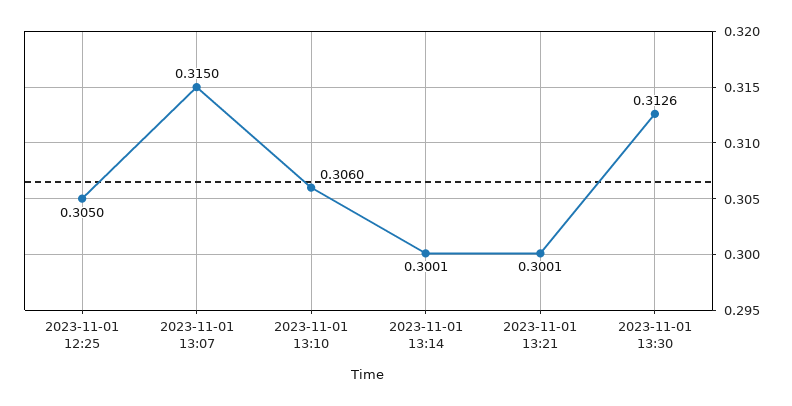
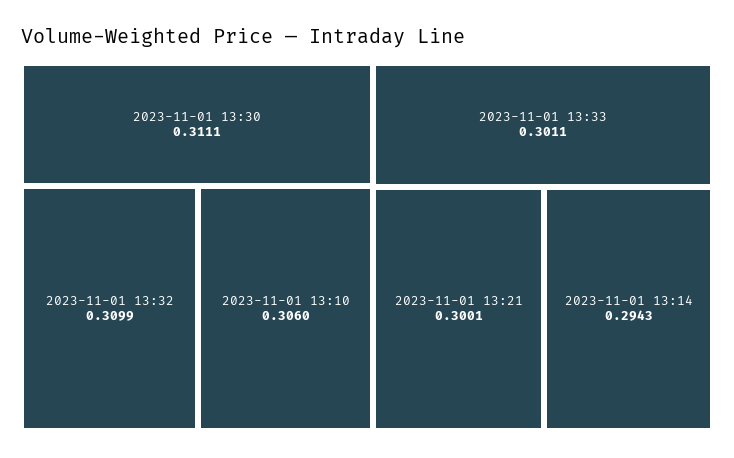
2023-11-01 12:25: 0.305 -> none
2023-11-01 13:07: 0.315 -> none
2023-11-01 13:14: 0.3001 -> 0.2943
2023-11-01 13:30: 0.3126 -> 0.3111
2023-11-01 13:32: none -> 0.3099
2023-11-01 13:33: none -> 0.3011

